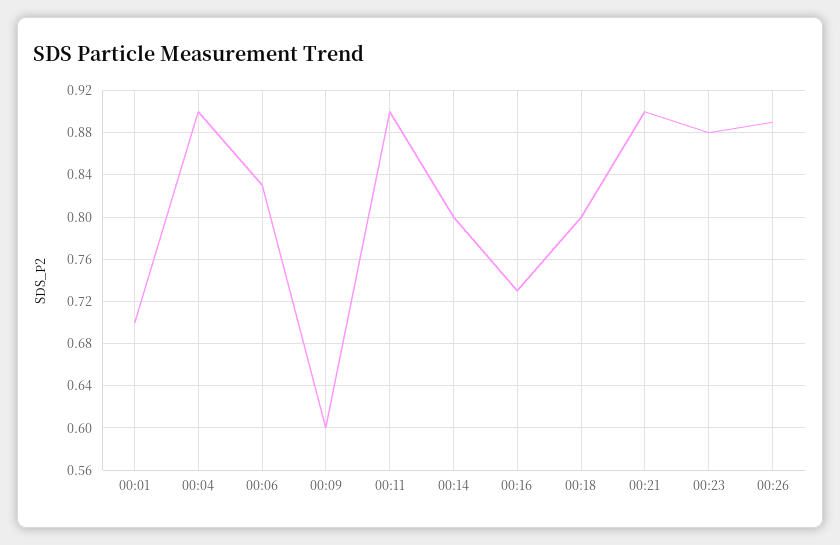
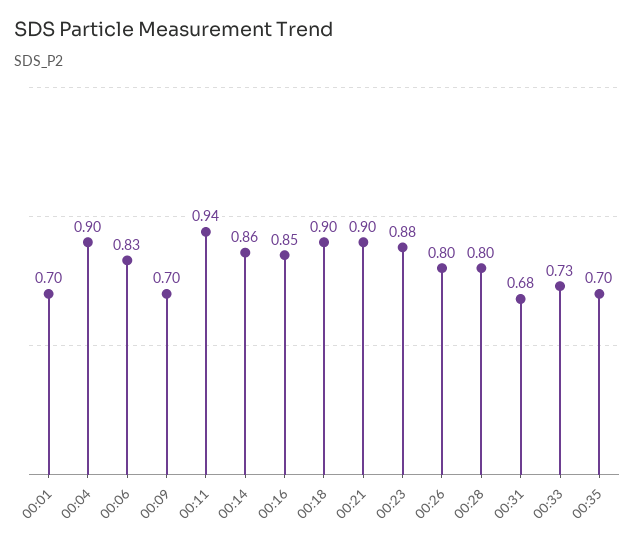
00:09: 0.6 -> 0.7
00:11: 0.9 -> 0.94
00:14: 0.8 -> 0.86
00:16: 0.73 -> 0.85
00:18: 0.8 -> 0.9
00:26: 0.89 -> 0.8
00:28: none -> 0.8
00:31: none -> 0.68
00:33: none -> 0.73
00:35: none -> 0.7

